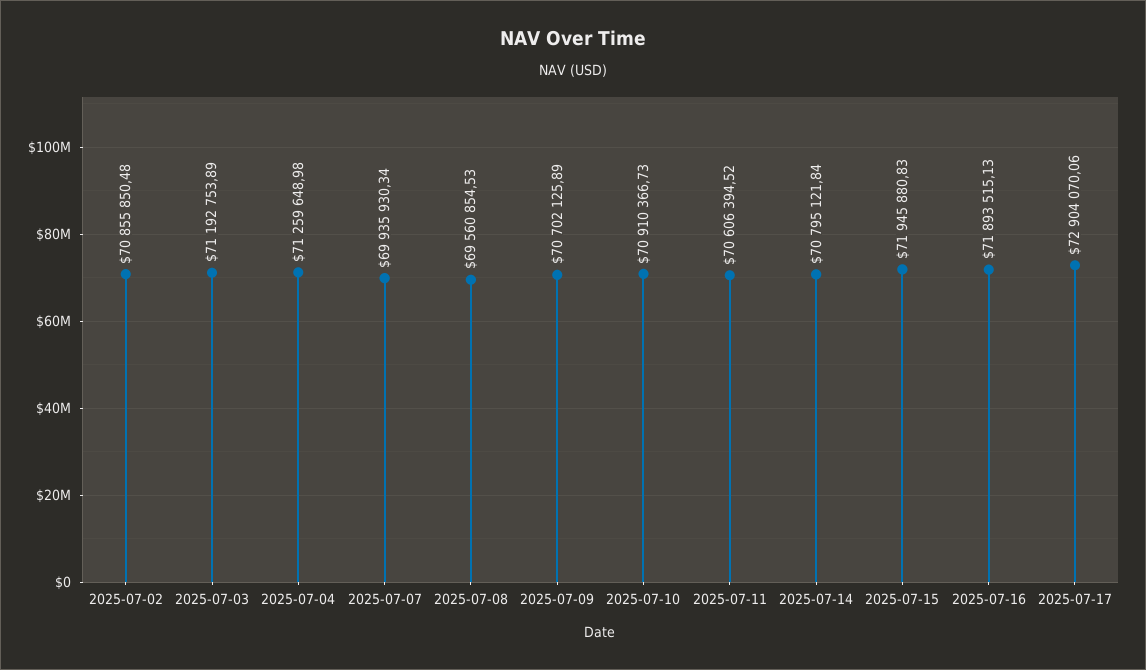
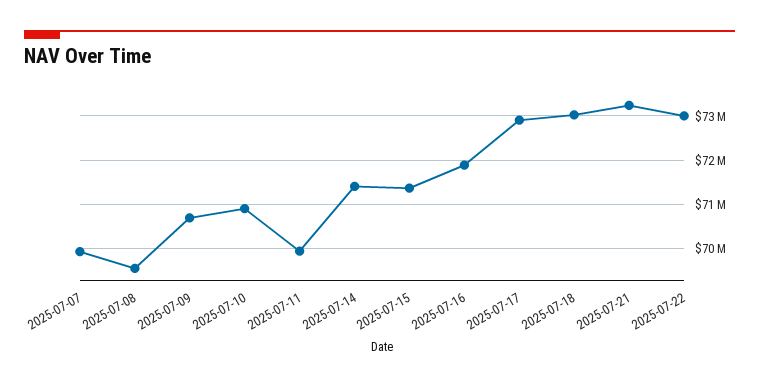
2025-07-02: 70855850.48 -> none
2025-07-03: 71192753.89 -> none
2025-07-04: 71259648.98 -> none
2025-07-11: 70606394.52 -> 70000000
2025-07-14: 70795121.84 -> 71400000
2025-07-15: 71945880.83 -> 71400000
2025-07-18: none -> 73000000
2025-07-21: none -> 73200000
2025-07-22: none -> 73000000

